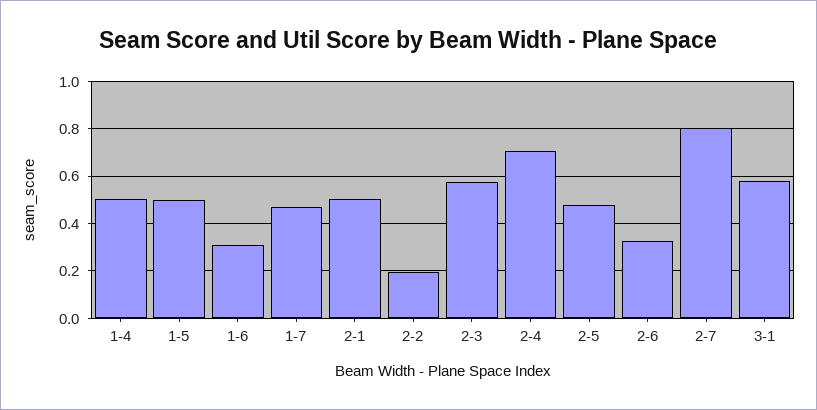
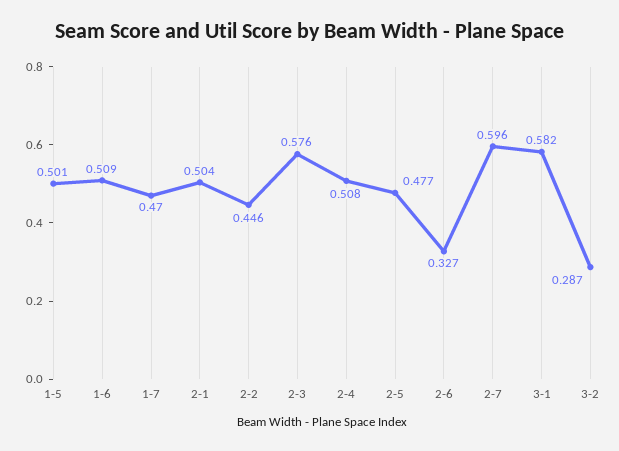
1-4: 0.5 -> none
1-6: 0.3 -> 0.509
2-2: 0.2 -> 0.446
2-4: 0.7 -> 0.508
2-7: 0.8 -> 0.596
3-2: none -> 0.287

